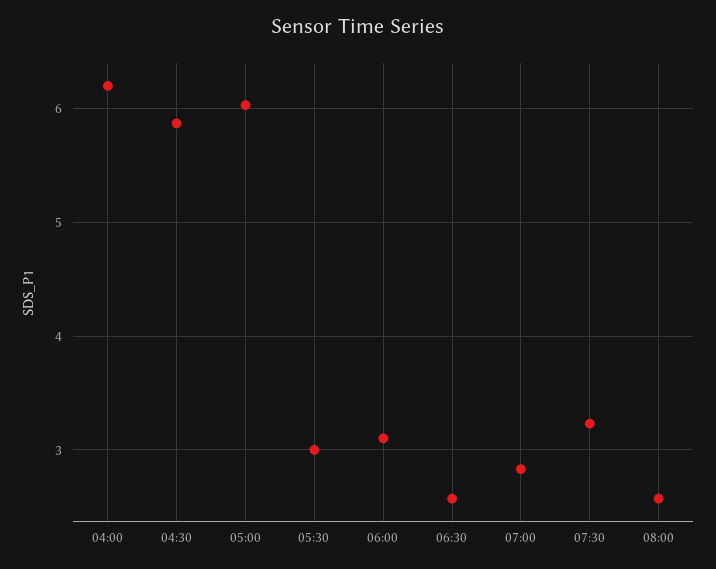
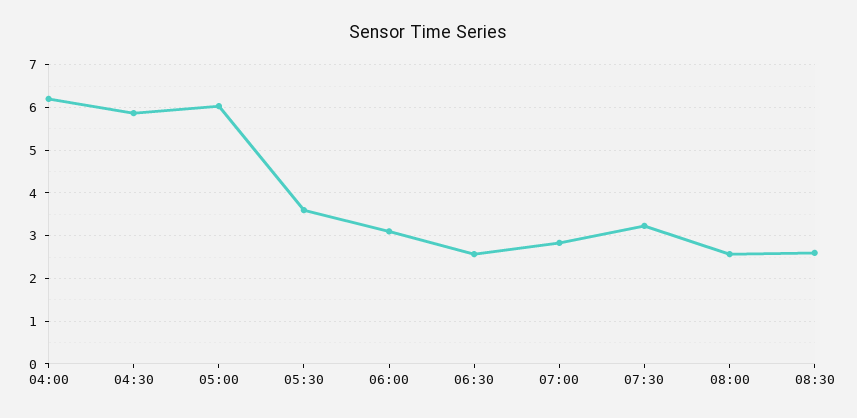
05:30: 3 -> 3.6
08:30: none -> 2.6

